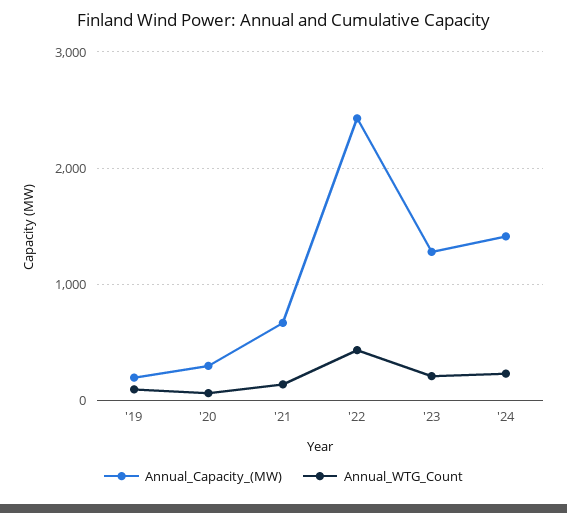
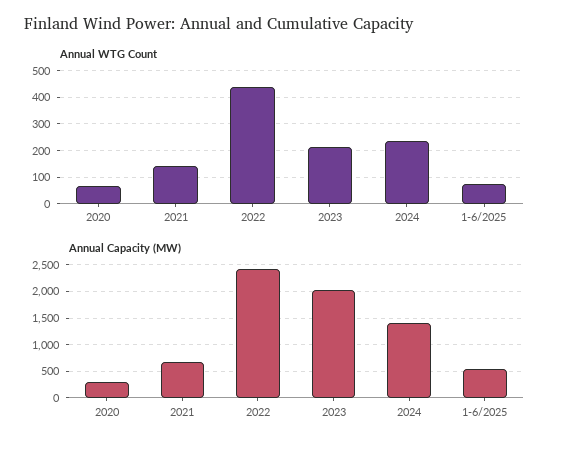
Annual_Capacity_(MW), '19: 200 -> none
Annual_WTG_Count, '19: 100 -> none
Annual_Capacity_(MW), '23: 1300 -> 2000
Annual_WTG_Count, 1-6/2025: none -> 75
Annual_Capacity_(MW), 1-6/2025: none -> 500

